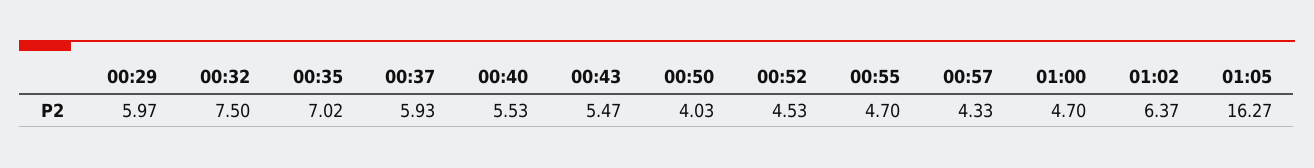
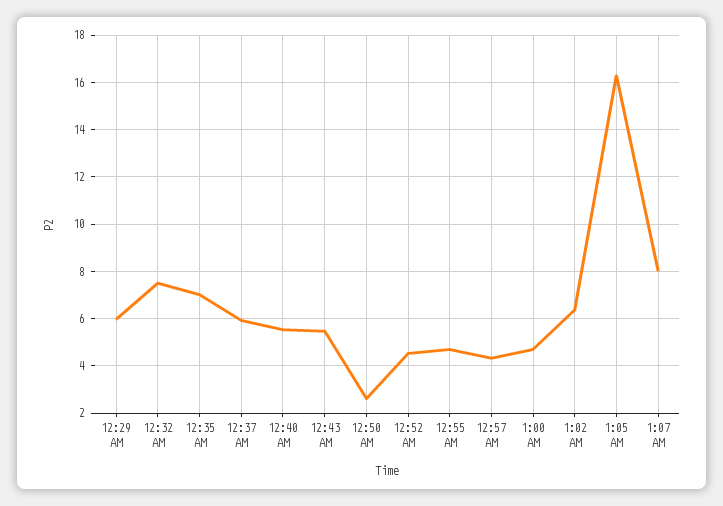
00:50: 4.03 -> 2.5
1:07 AM: none -> 8

